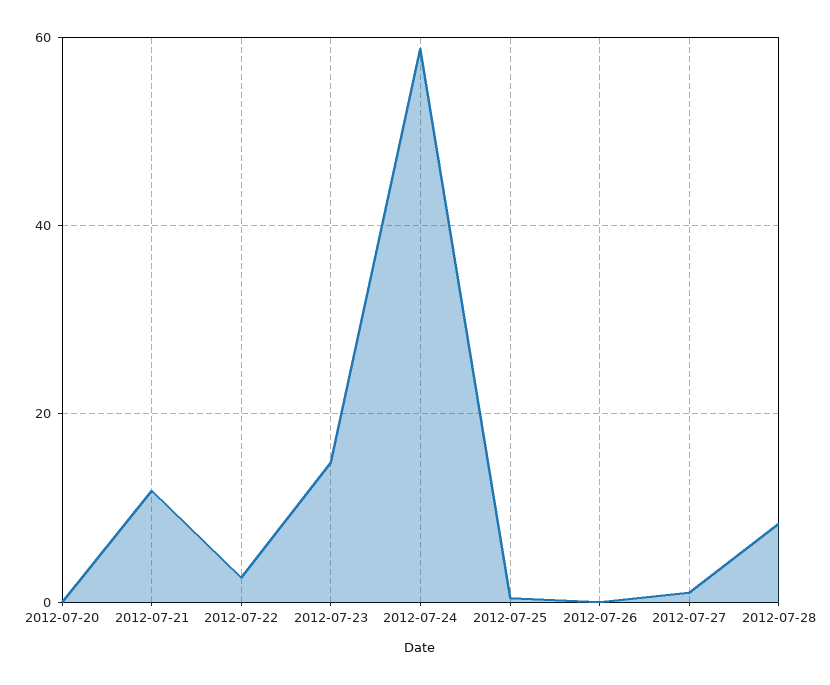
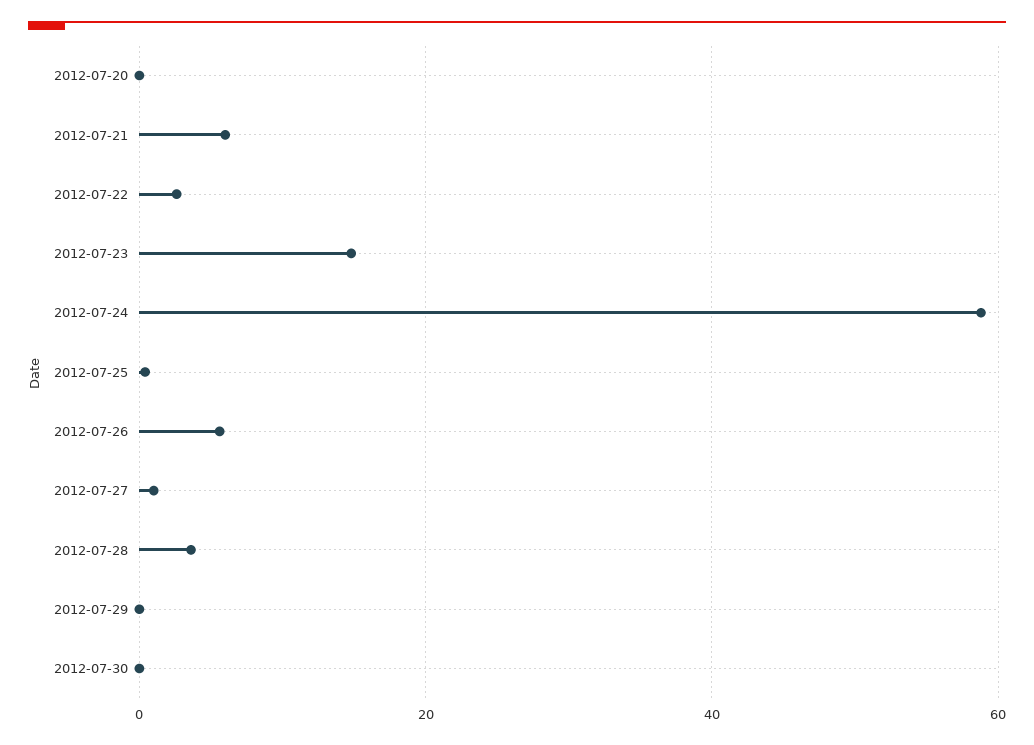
2012-07-21: 12 -> 6
2012-07-26: 0 -> 6
2012-07-28: 8 -> 4
2012-07-29: none -> 0
2012-07-30: none -> 0

